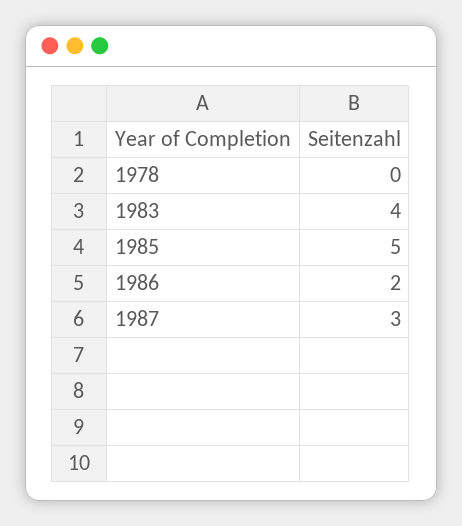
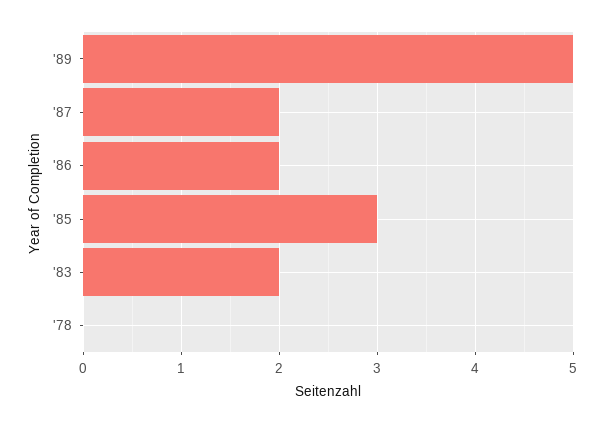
1983: 4 -> 2
1985: 5 -> 3
1987: 3 -> 2
'89: none -> 5

